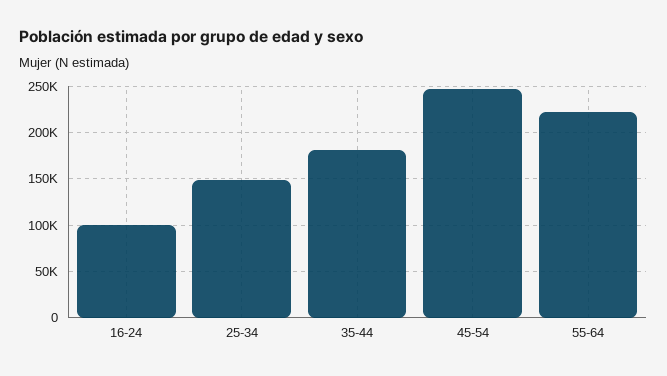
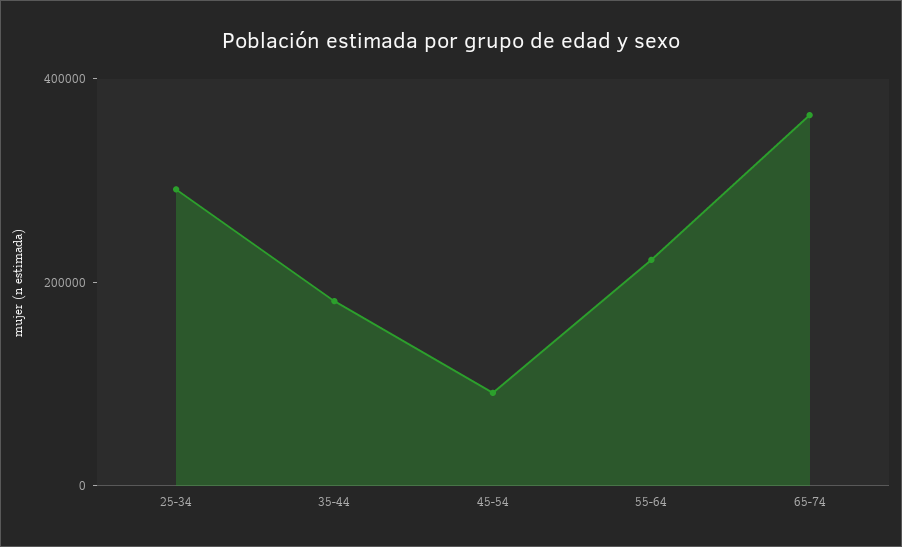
16-24: 100000 -> none
25-34: 150000 -> 300000
45-54: 250000 -> 100000
65-74: none -> 350000

